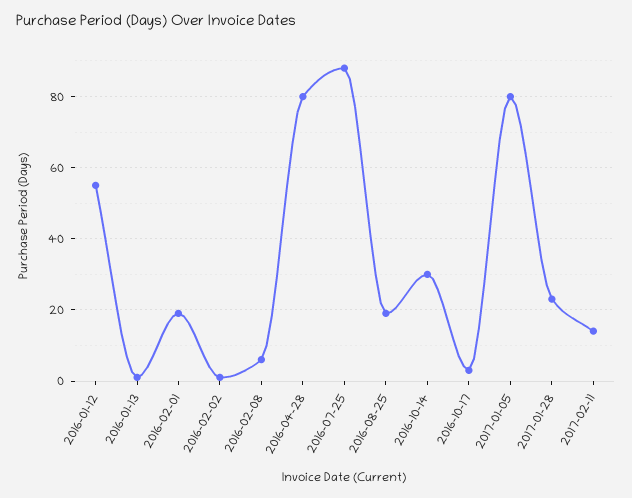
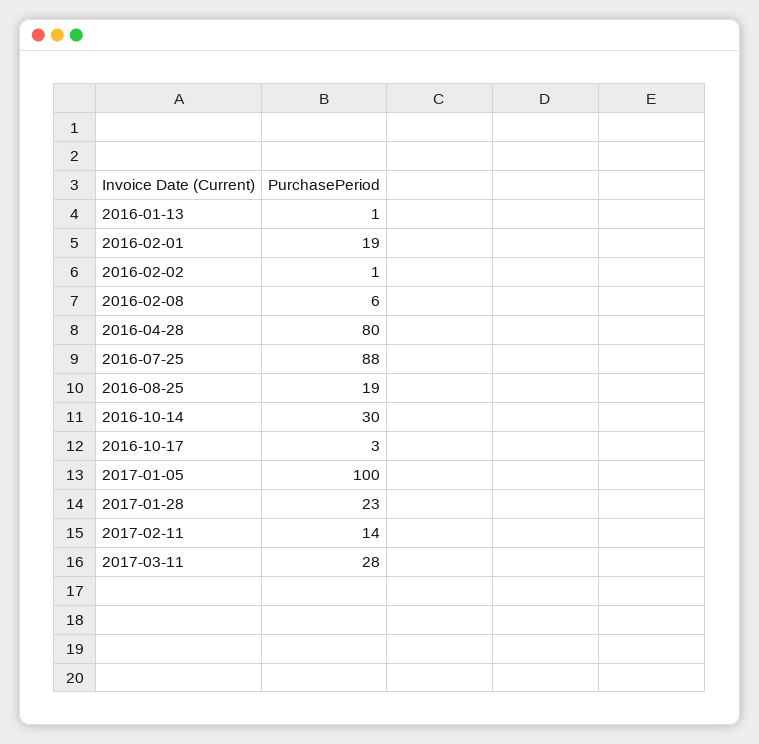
2016-01-12: 55 -> none
2017-01-05: 80 -> 100
2017-03-11: none -> 28

